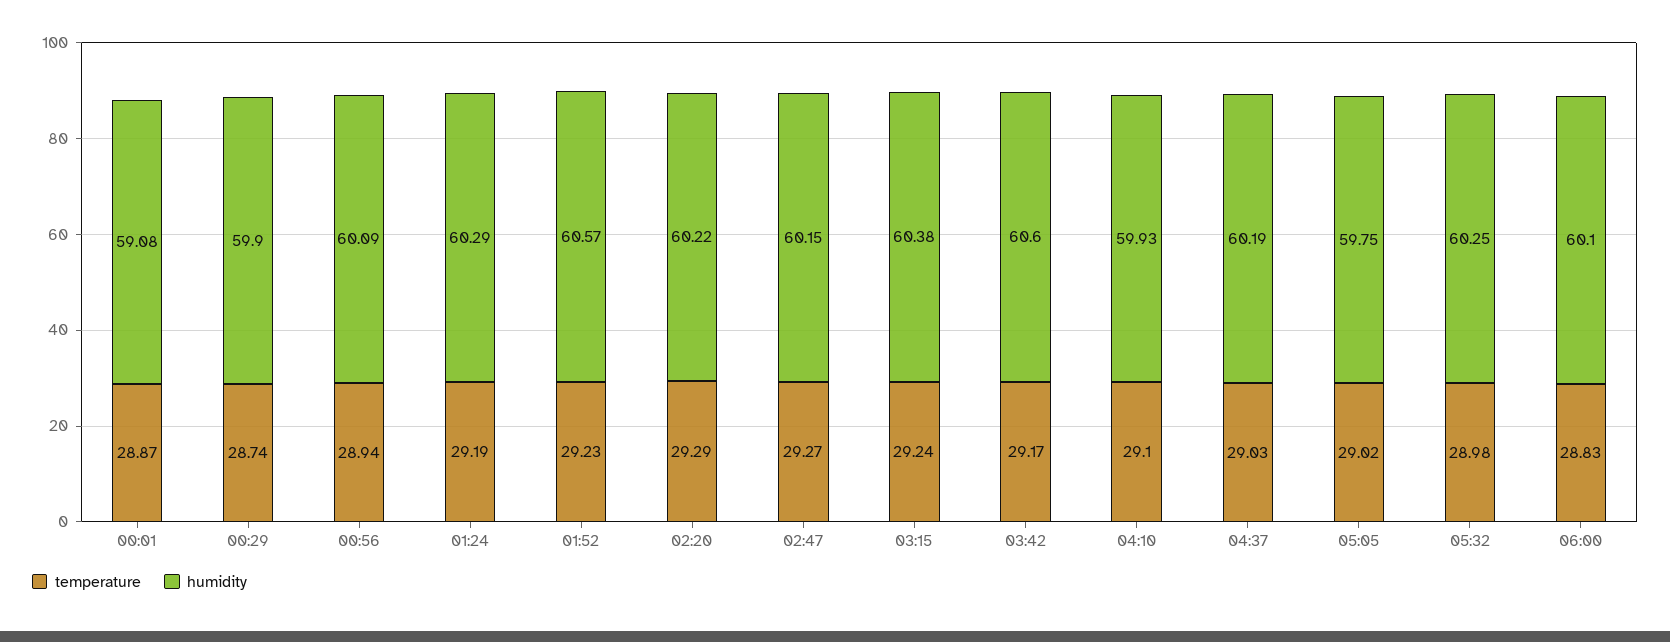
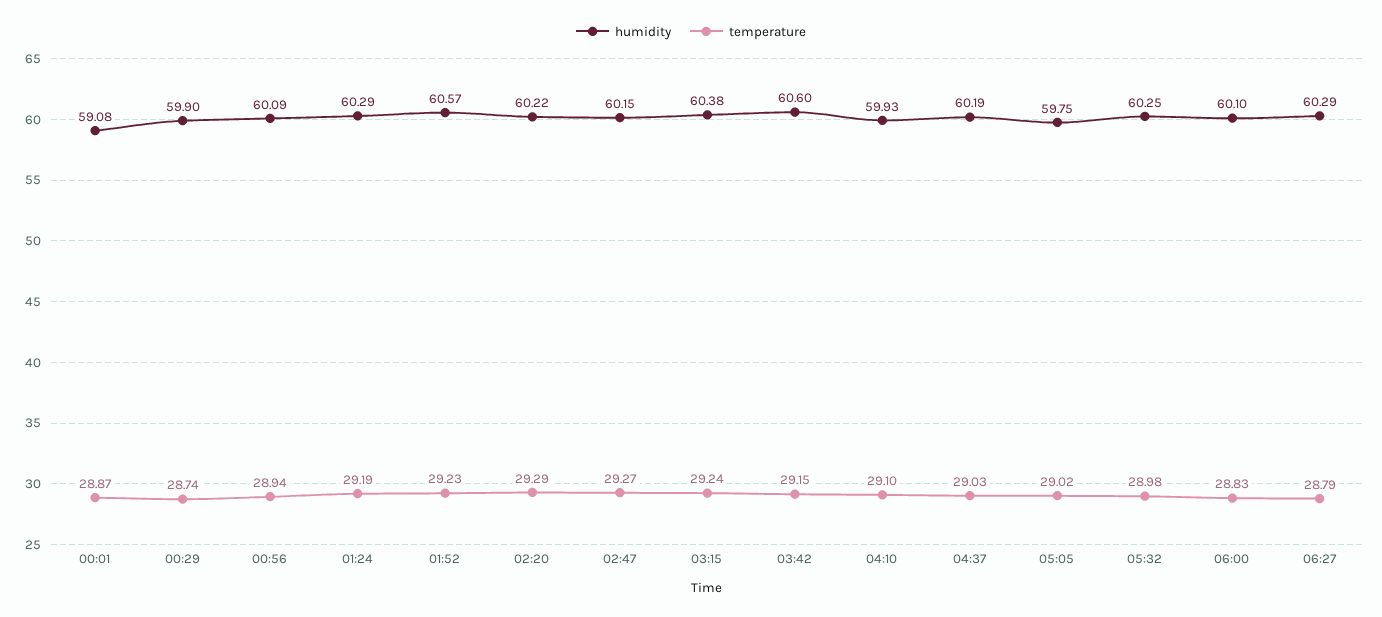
temperature, 03:42: 29.17 -> 29.15
humidity, 06:27: none -> 60.29
temperature, 06:27: none -> 28.79

